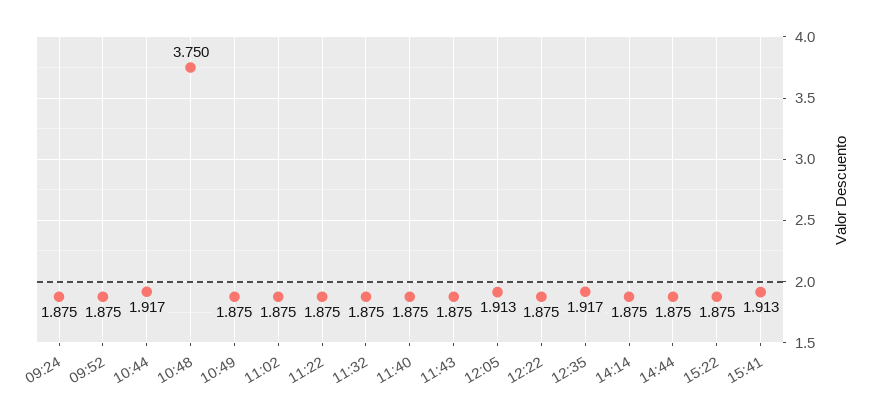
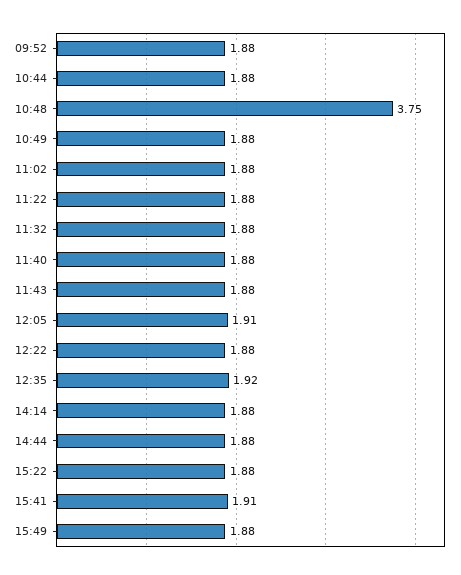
09:24: 1.875 -> none
10:44: 1.917 -> 1.88
15:49: none -> 1.88

